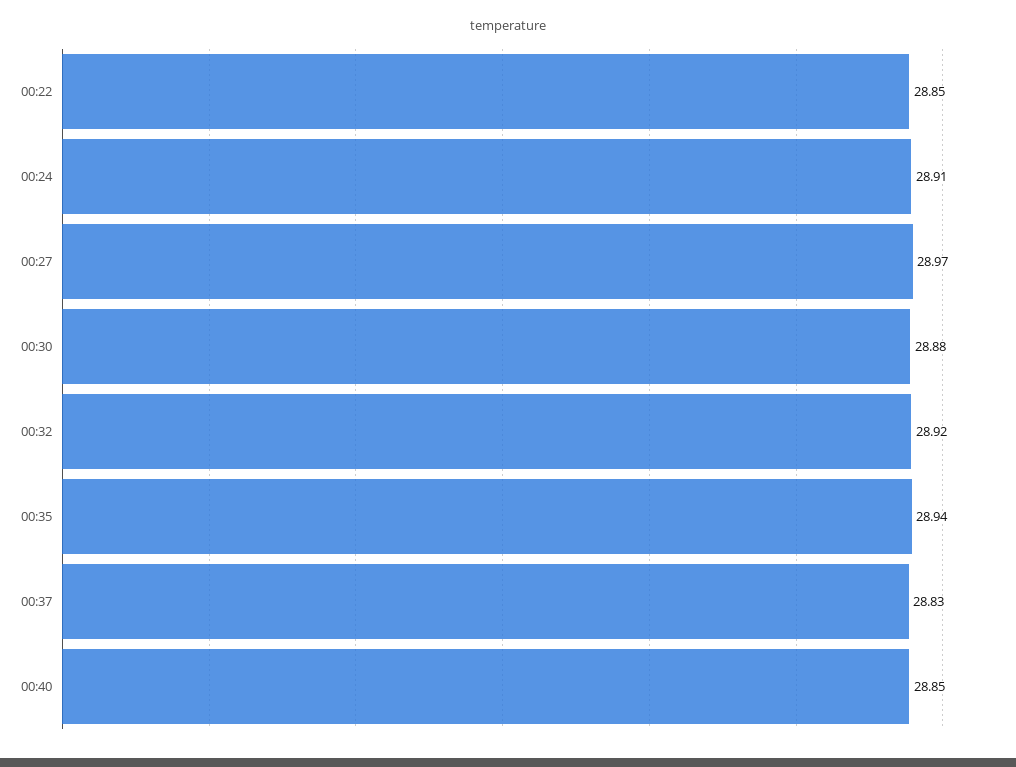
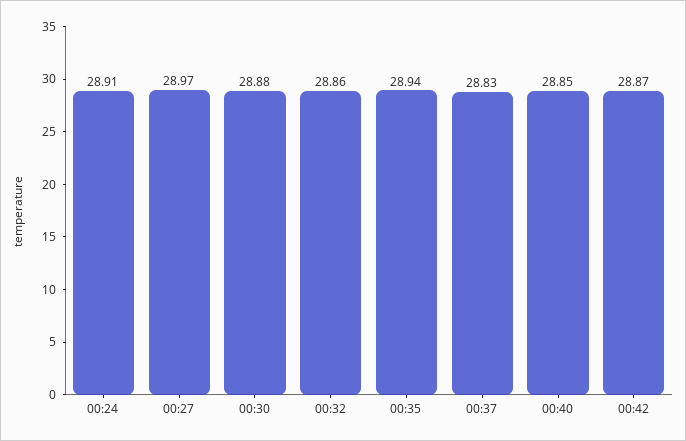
00:22: 28.85 -> none
00:32: 28.92 -> 28.86
00:42: none -> 28.87

